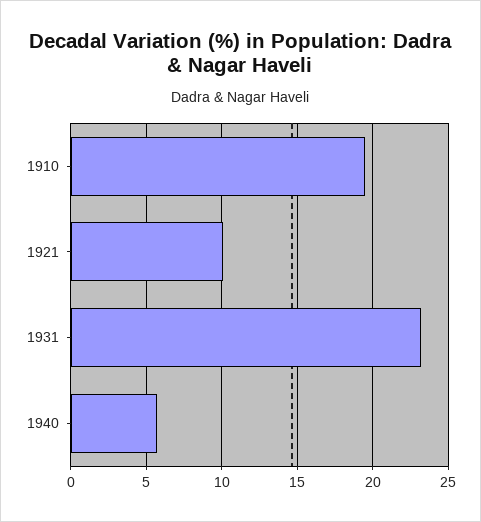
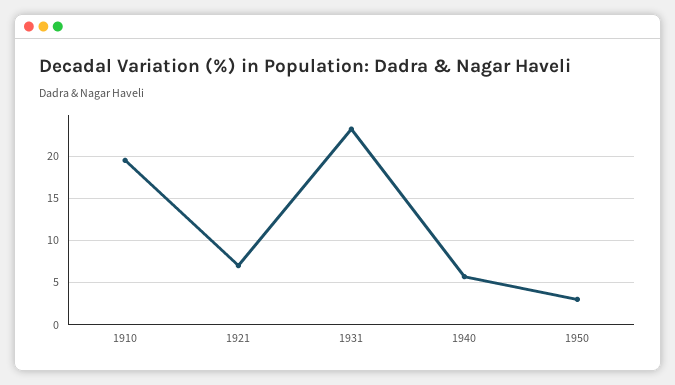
1921: 10 -> 7
1950: none -> 3

